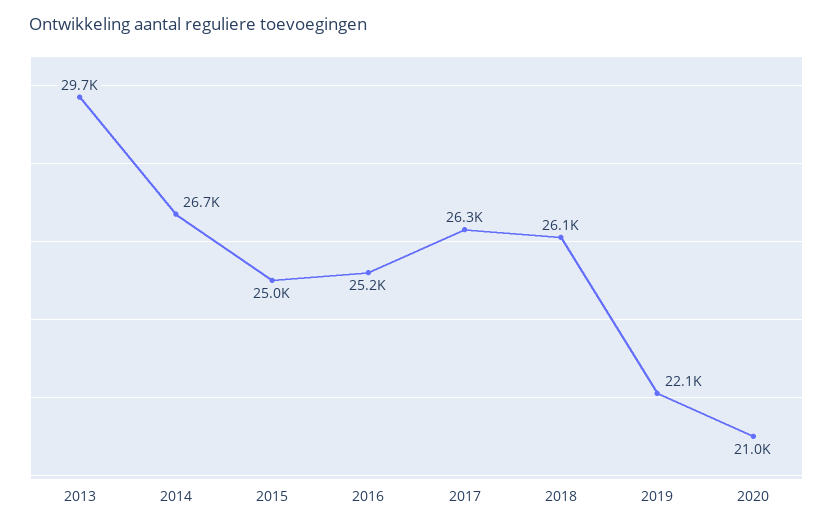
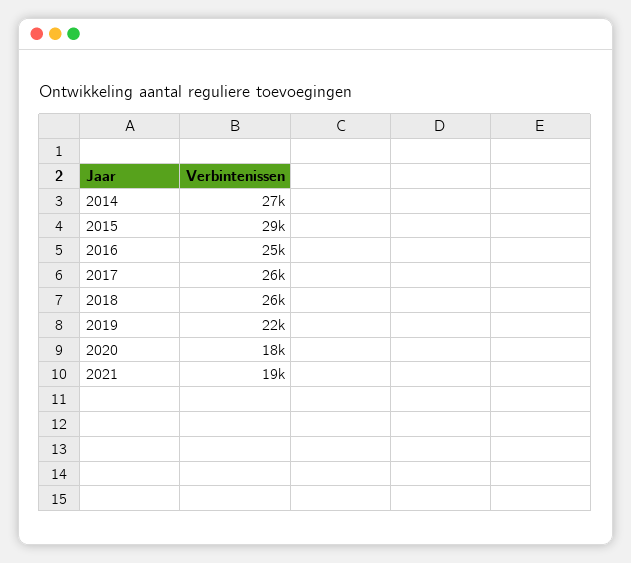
2013: 29700 -> none
2015: 25000 -> 29000
2020: 21000 -> 18000
2021: none -> 19000

